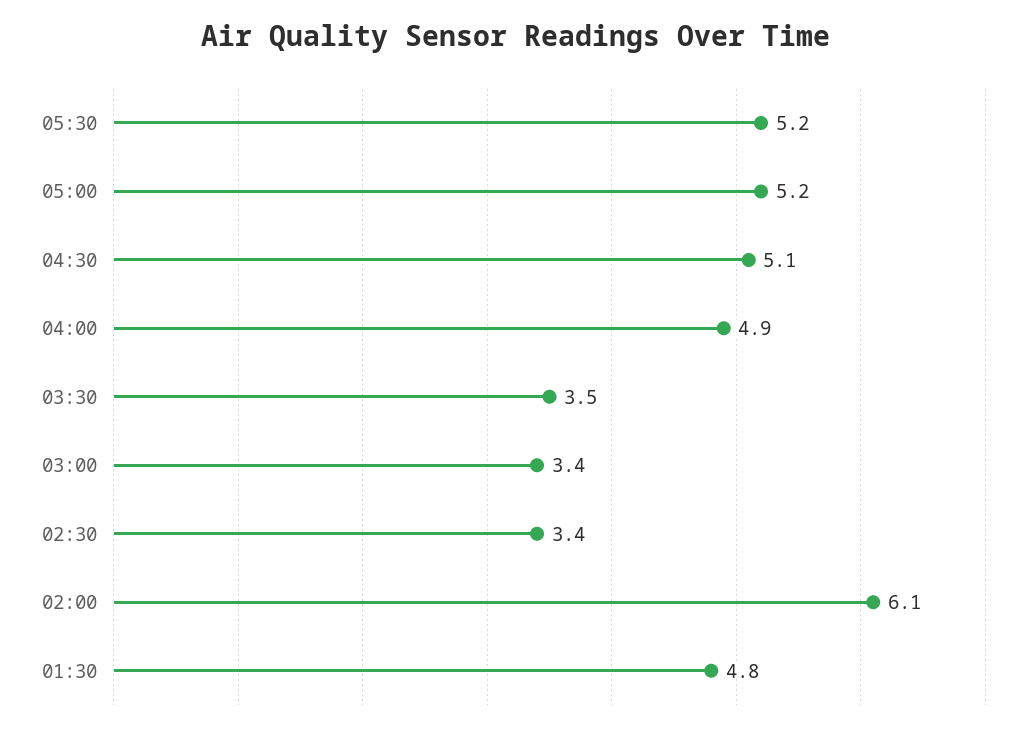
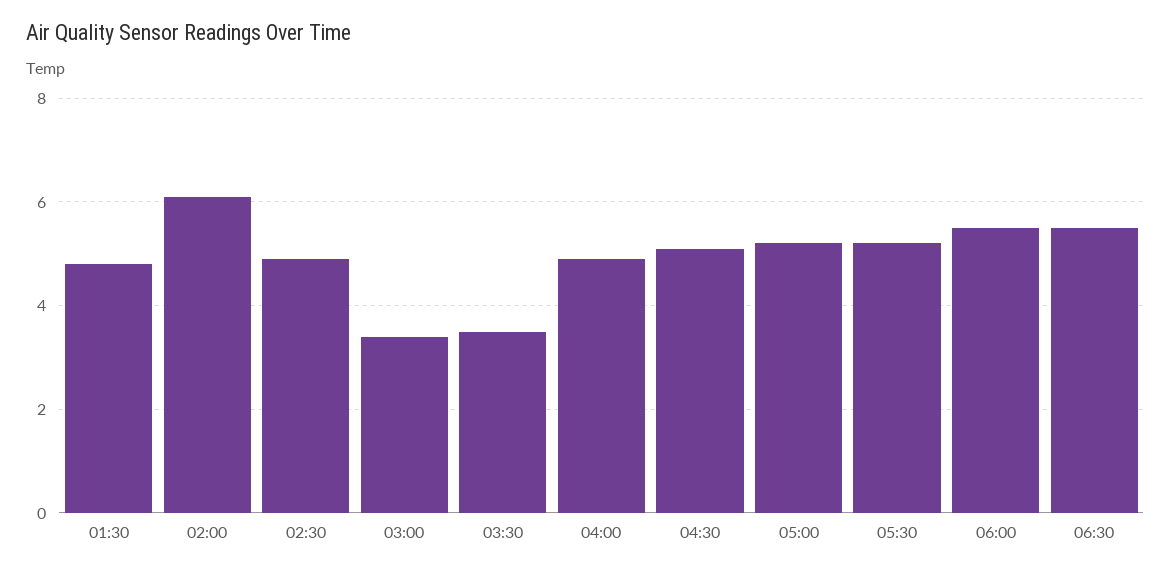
02:30: 3.4 -> 5
06:00: none -> 5.5
06:30: none -> 5.5

